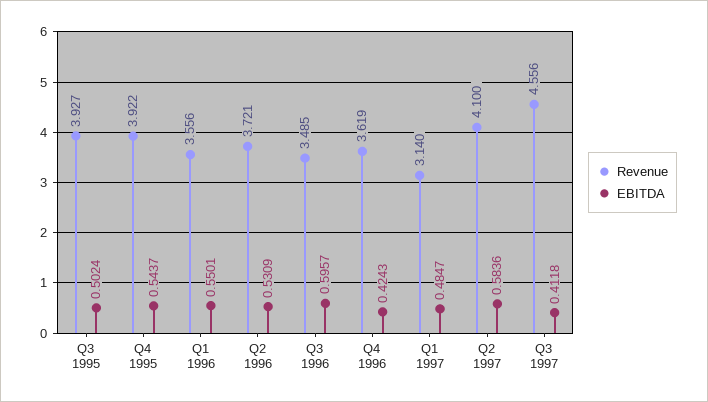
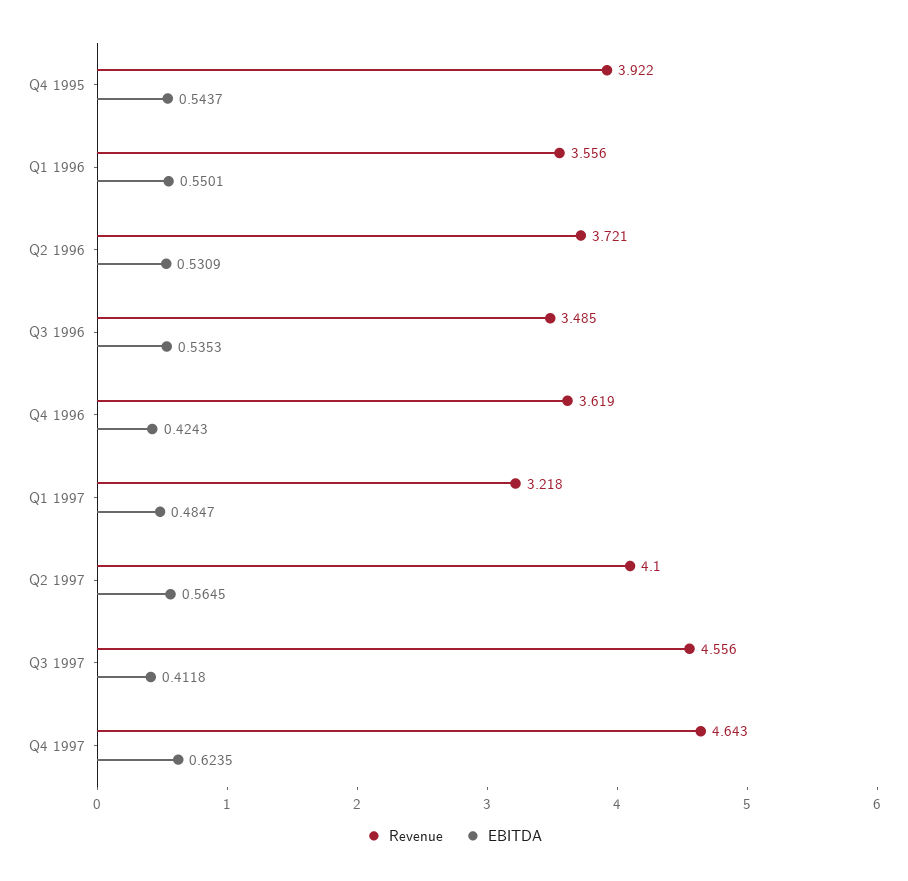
Revenue, Q3 1995: 3.927 -> none
EBITDA, Q3 1995: 0.5024 -> none
EBITDA, Q3 1996: 0.5957 -> 0.5353
Revenue, Q1 1997: 3.14 -> 3.218
EBITDA, Q2 1997: 0.5836 -> 0.5645
Revenue, Q4 1997: none -> 4.643
EBITDA, Q4 1997: none -> 0.6235

